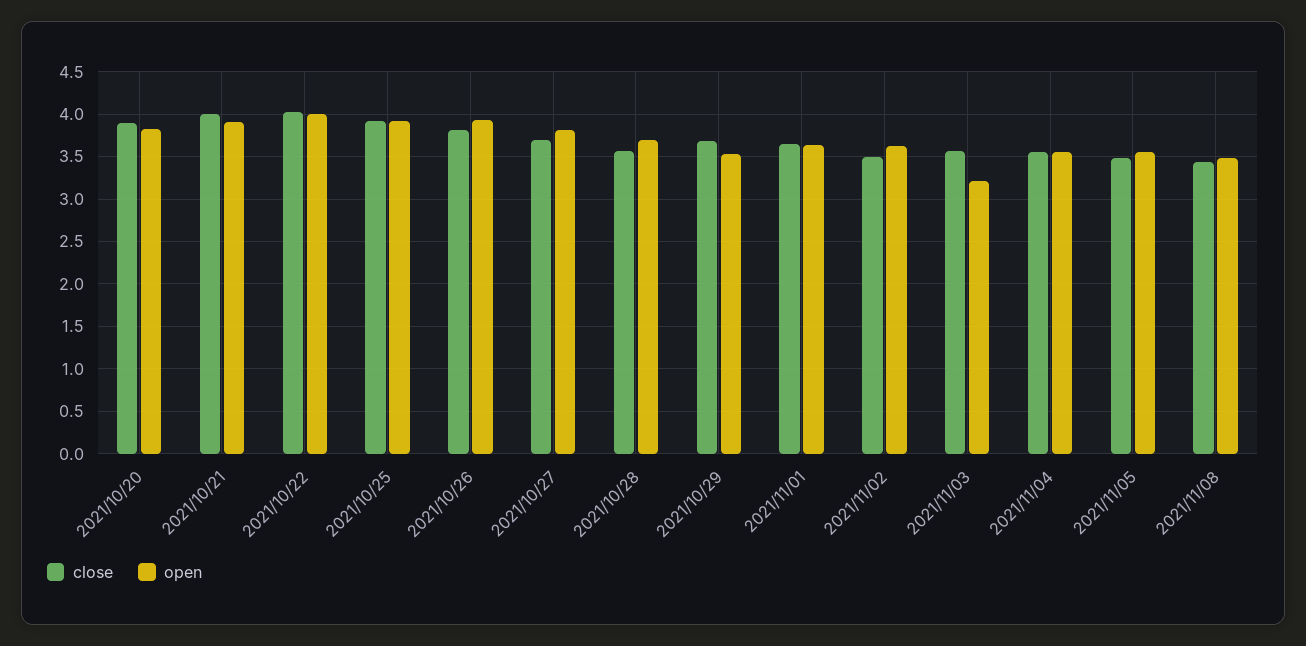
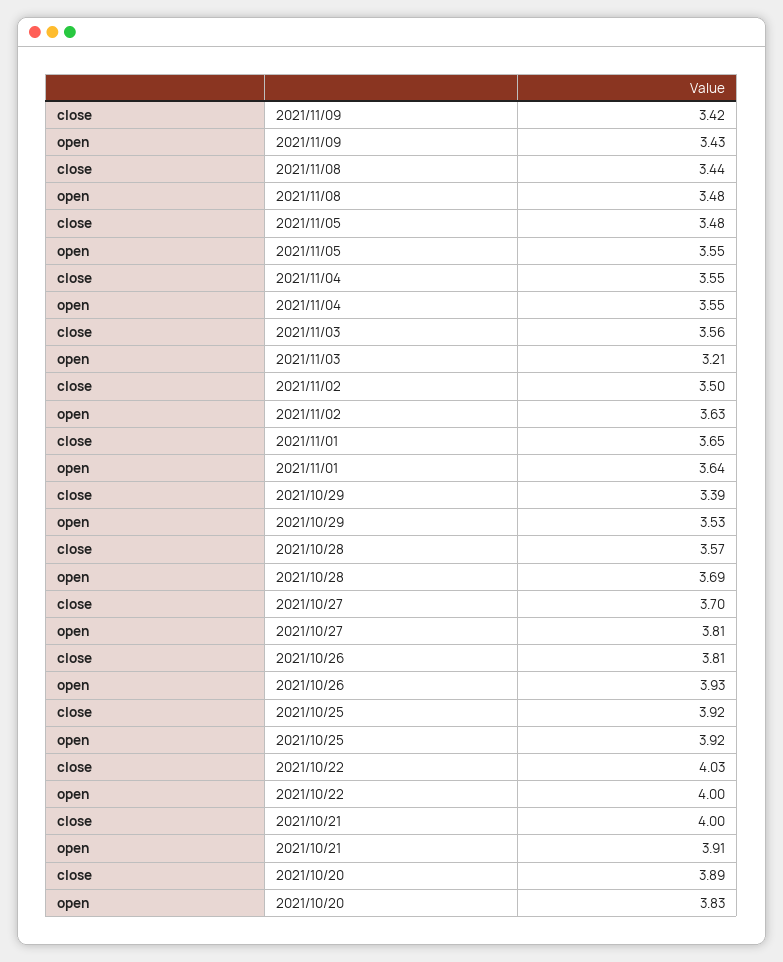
close, 2021/10/29: 3.7 -> 3.39
close, 2021/11/09: none -> 3.42
open, 2021/11/09: none -> 3.43

